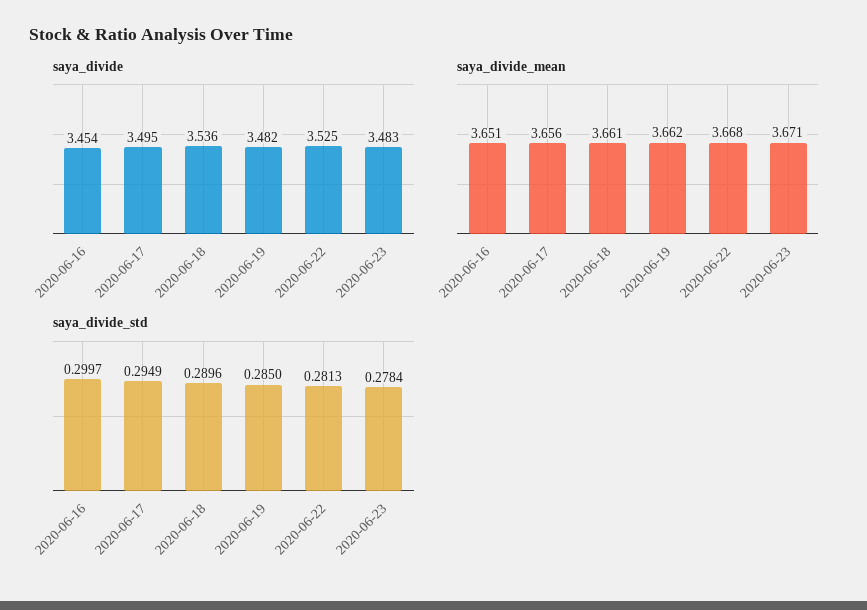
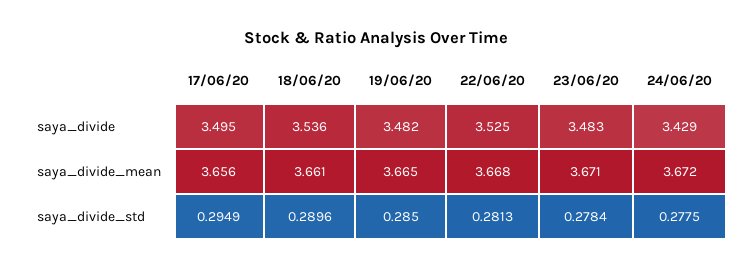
saya_divide, 2020-06-16: 3.454 -> none
saya_divide_mean, 2020-06-16: 3.651 -> none
saya_divide_mean, 2020-06-19: 3.662 -> 3.665
saya_divide_std, 2020-06-16: 0.2997 -> none
saya_divide, 24/06/20: none -> 3.429
saya_divide_mean, 24/06/20: none -> 3.672
saya_divide_std, 24/06/20: none -> 0.2775

